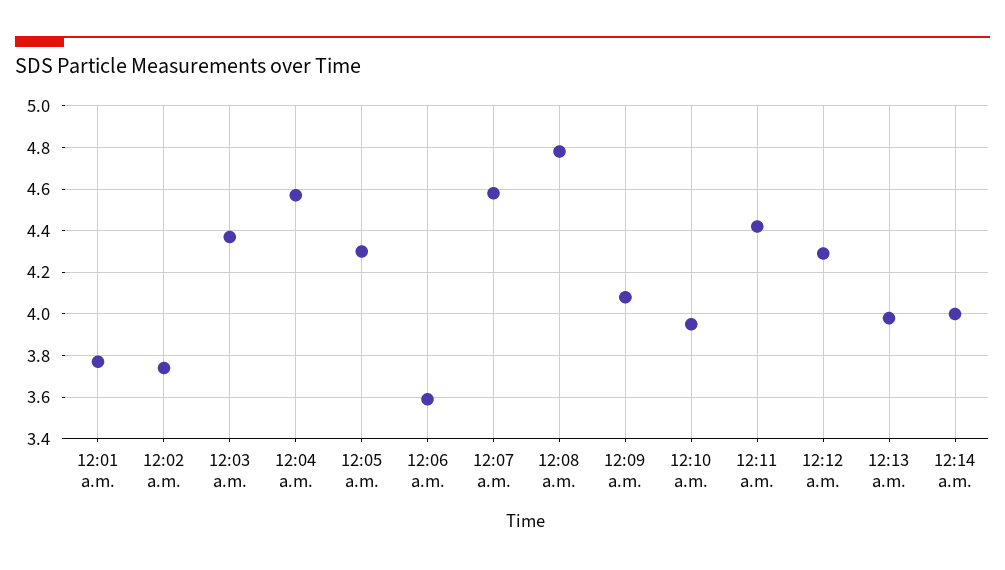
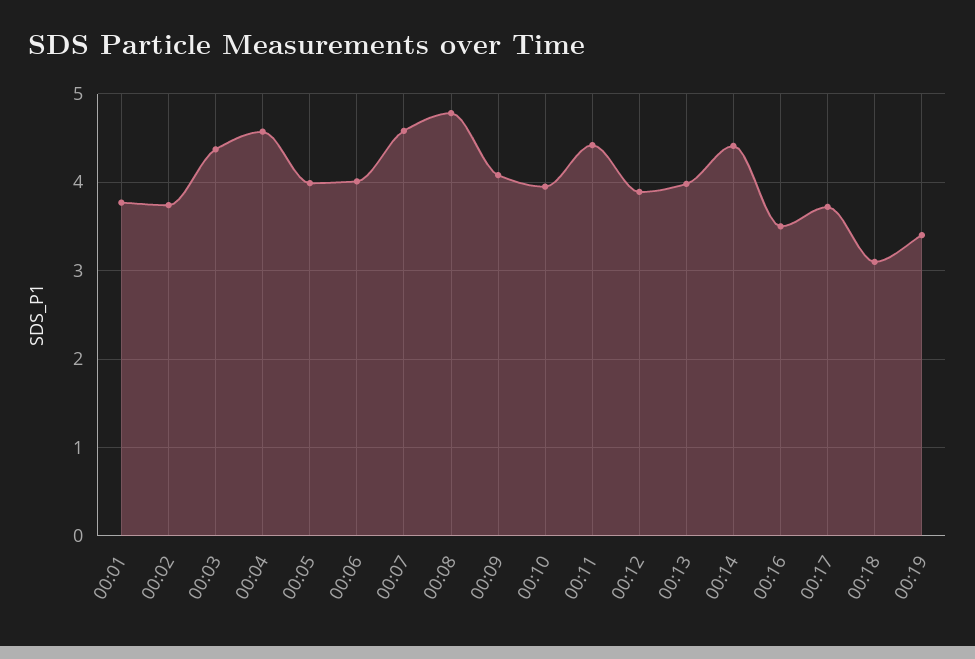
12:05 a.m.: 4.3 -> 4
12:06 a.m.: 3.6 -> 4
12:12 a.m.: 4.3 -> 3.9
12:14 a.m.: 4 -> 4.4
00:16: none -> 3.5
00:17: none -> 3.7
00:18: none -> 3.1
00:19: none -> 3.4

